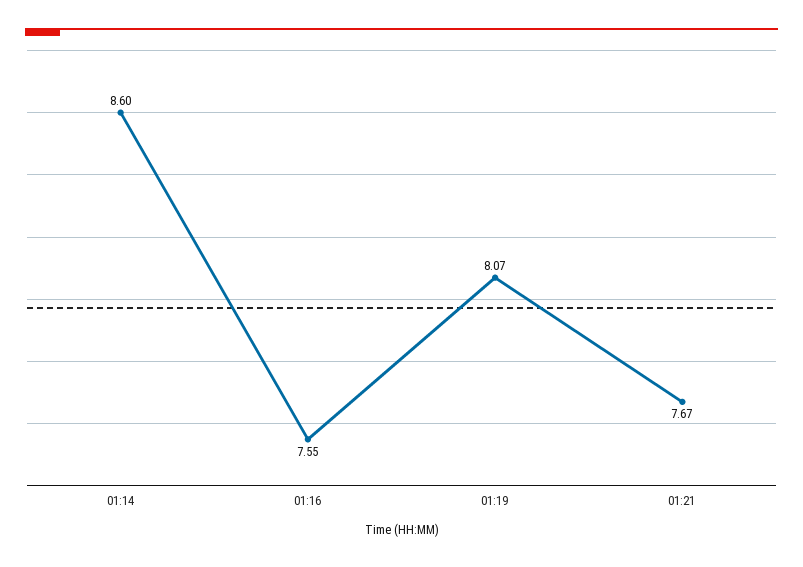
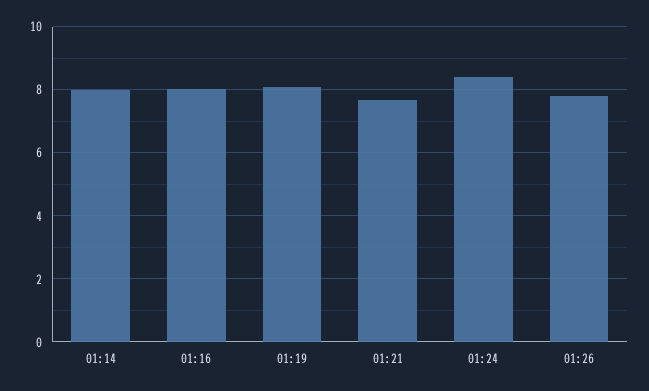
01:14: 8.6 -> 8
01:16: 7.55 -> 8
01:24: none -> 8.4
01:26: none -> 7.8

